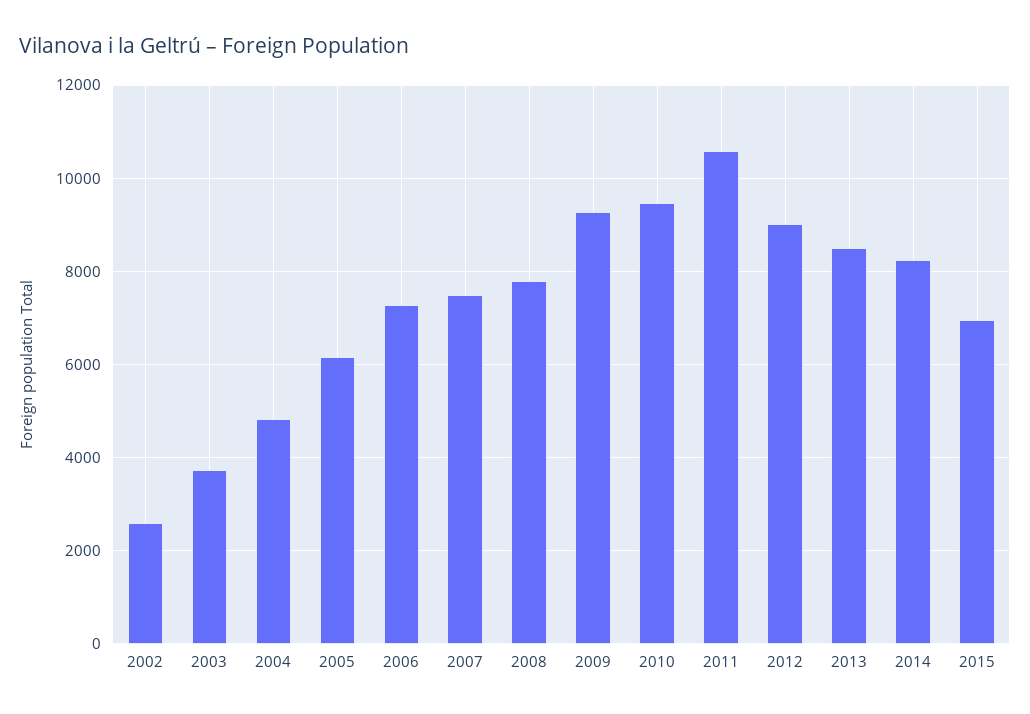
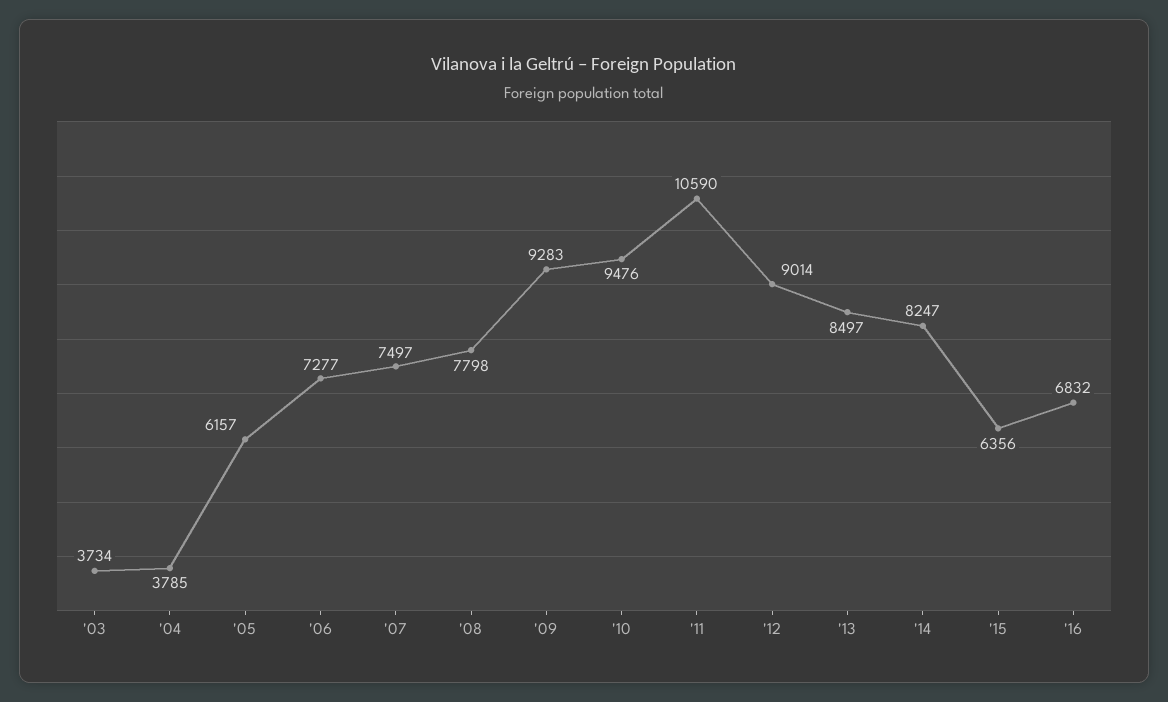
2002: 2600 -> none
2004: 4800 -> 3785
2015: 7000 -> 6356
'16: none -> 6832

